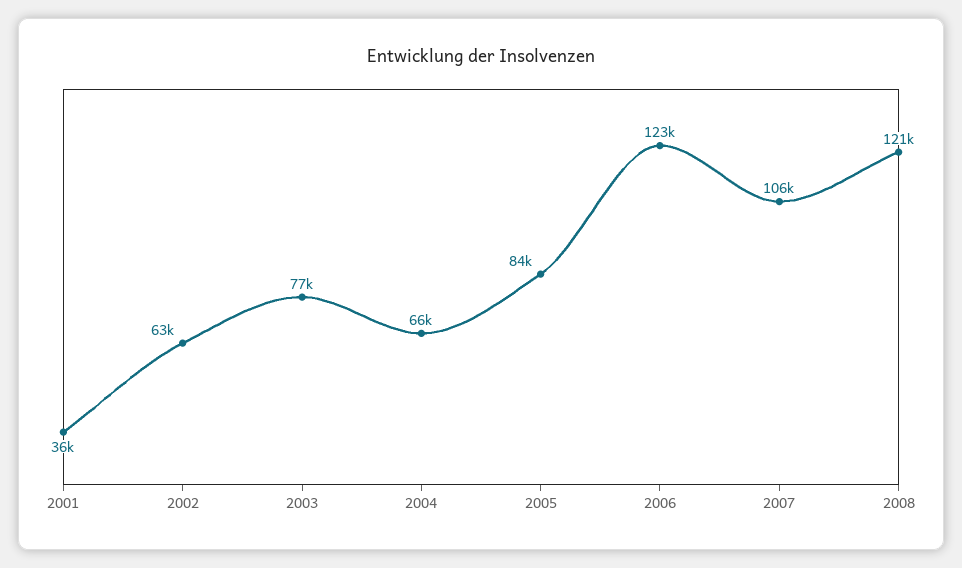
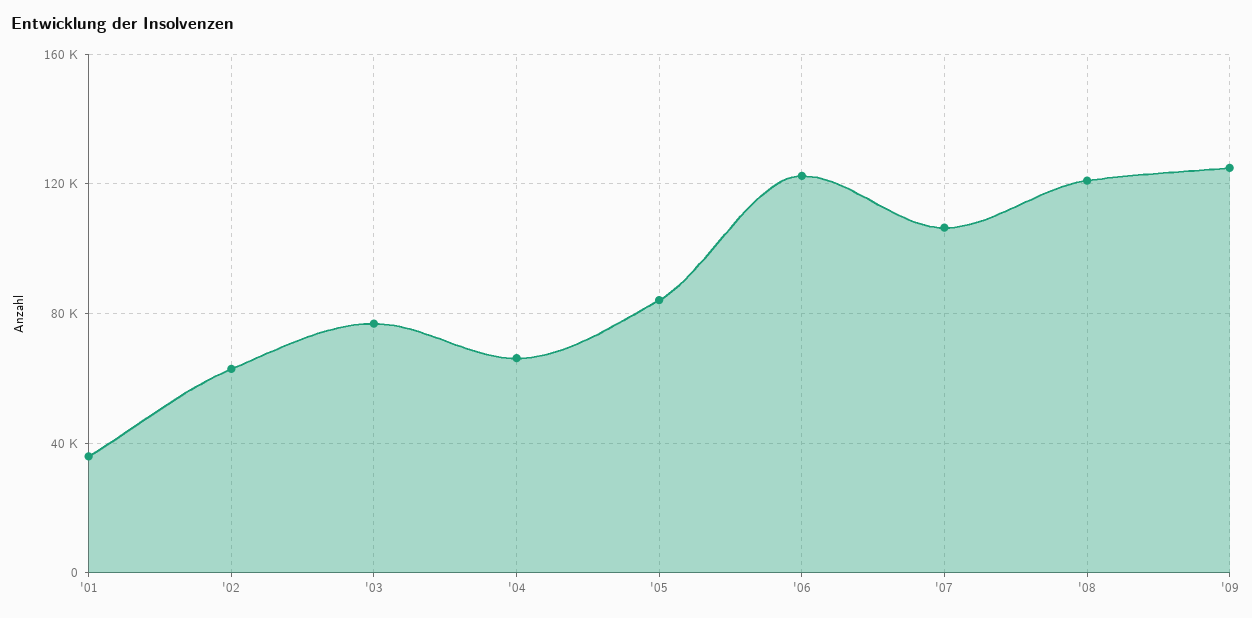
'09: none -> 125000

